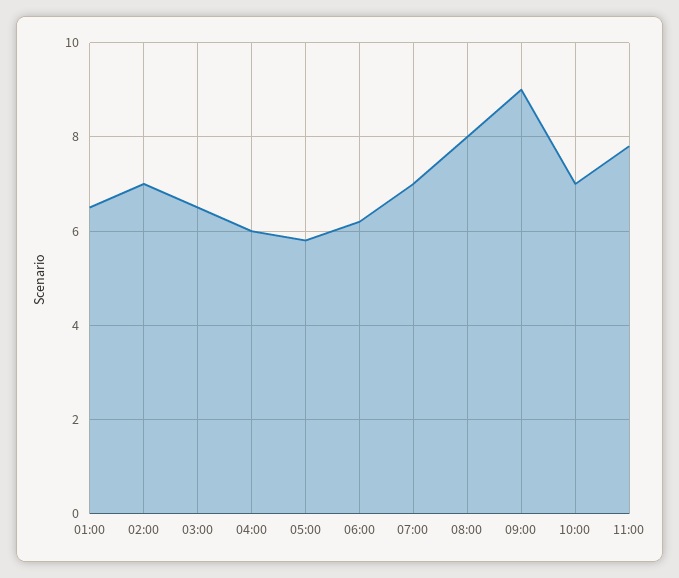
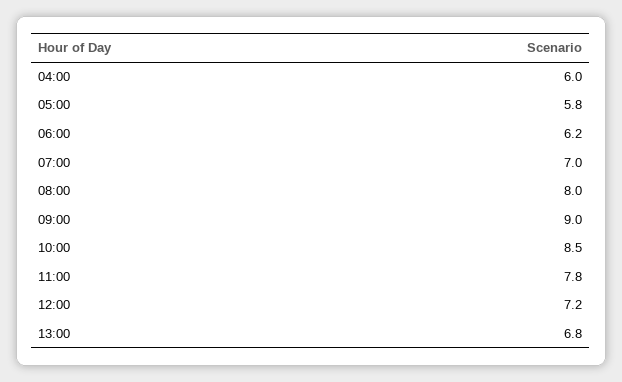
01:00: 6.5 -> none
02:00: 7 -> none
03:00: 6.5 -> none
10:00: 7 -> 8.5
12:00: none -> 7.2
13:00: none -> 6.8

